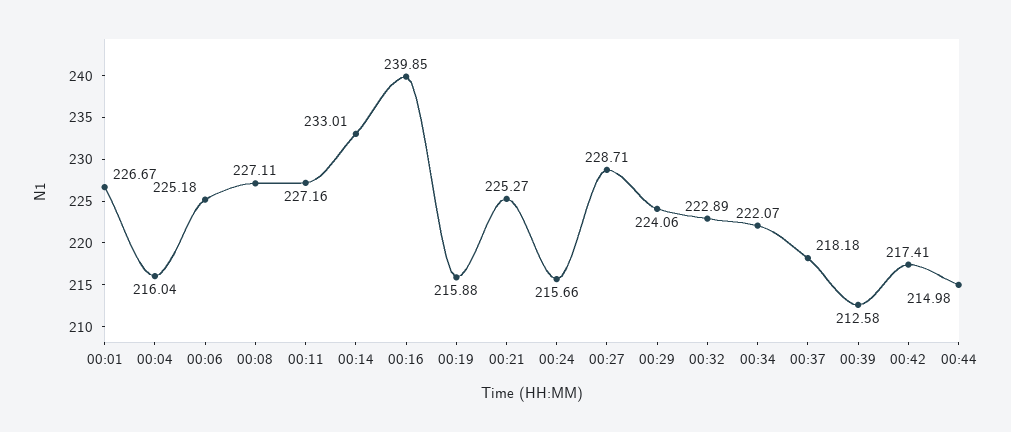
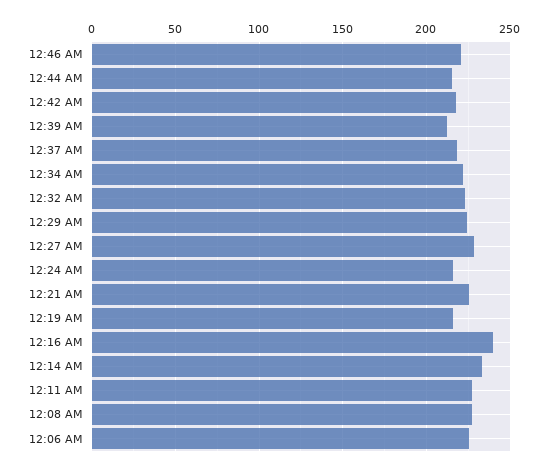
00:01: 226.67 -> none
00:04: 216.04 -> none
12:46 AM: none -> 220

